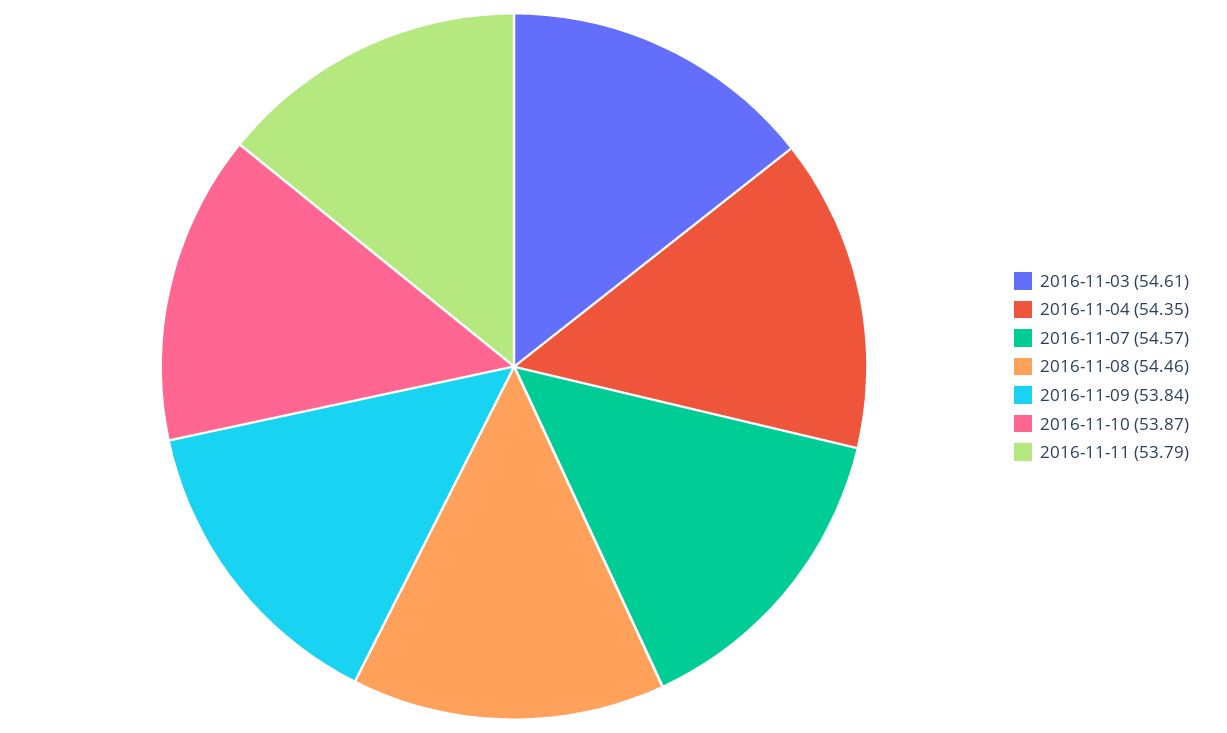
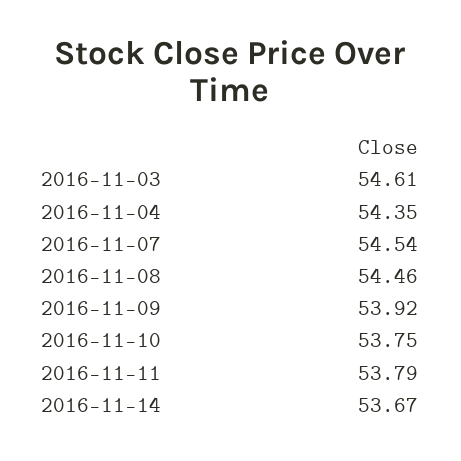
2016-11-07: 54.57 -> 54.54
2016-11-09: 53.84 -> 53.92
2016-11-10: 53.87 -> 53.75
2016-11-14: none -> 53.67

